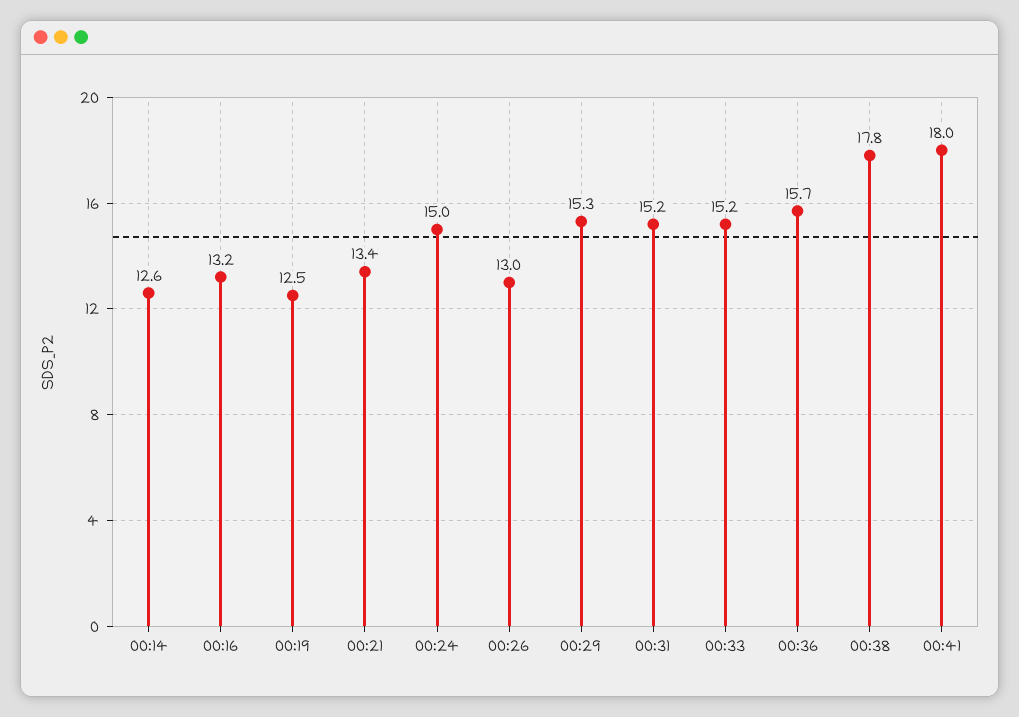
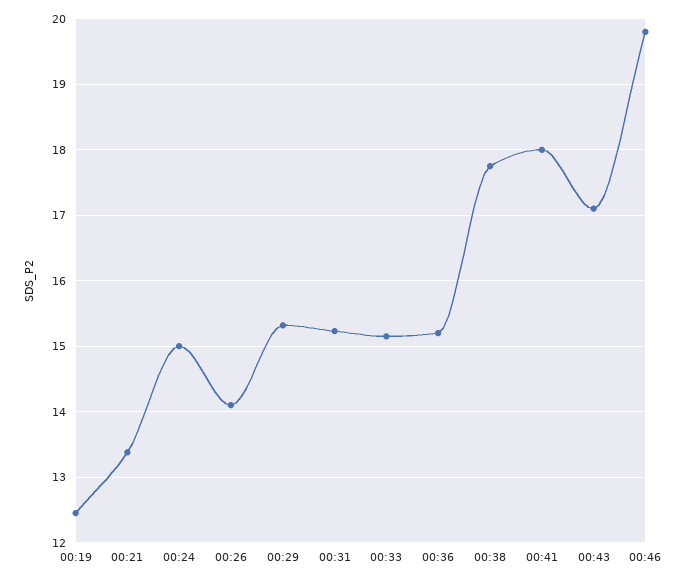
00:14: 12.6 -> none
00:16: 13.2 -> none
00:26: 13 -> 14.1
00:36: 15.7 -> 15.2
00:43: none -> 17.1
00:46: none -> 19.8

